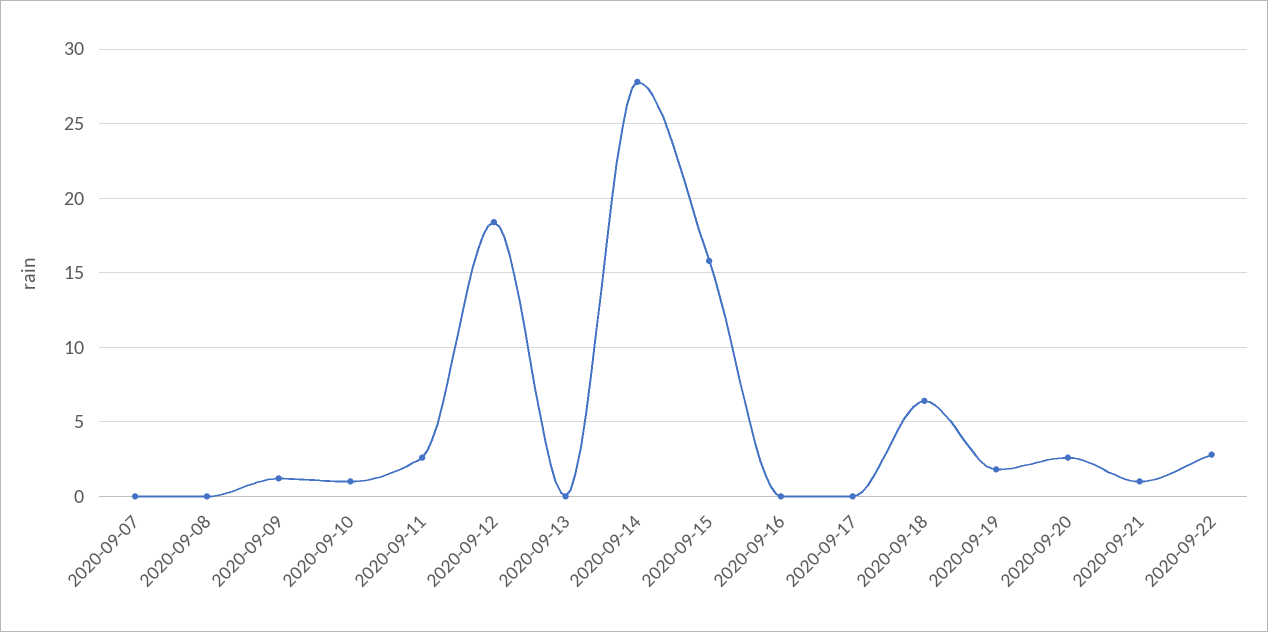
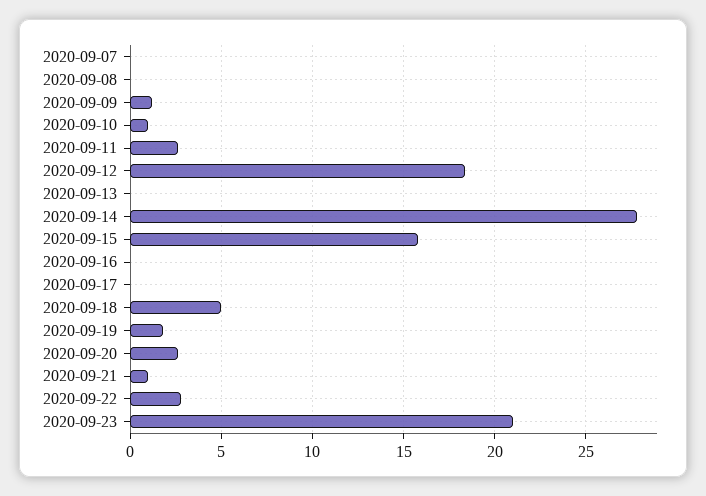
2020-09-18: 6.5 -> 5
2020-09-23: none -> 21

